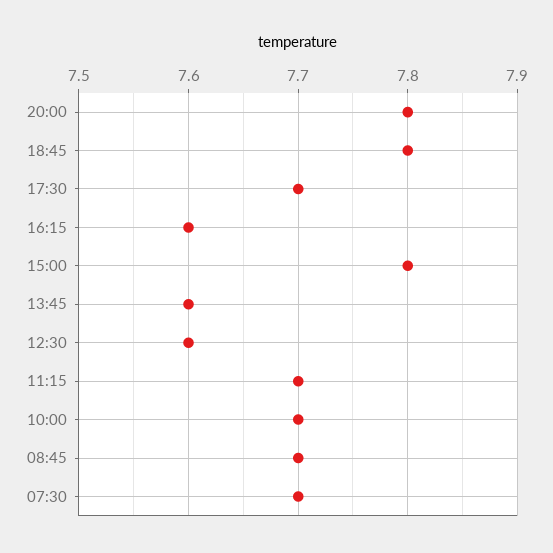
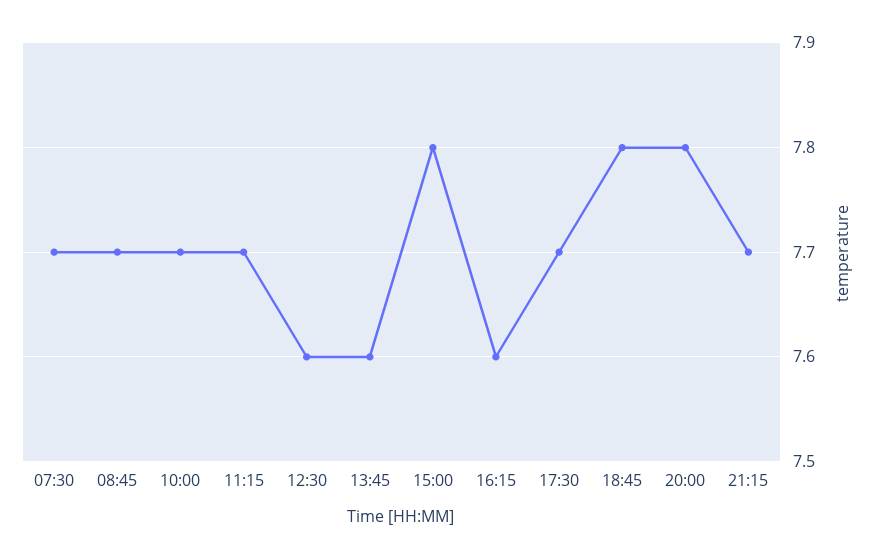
21:15: none -> 7.7

